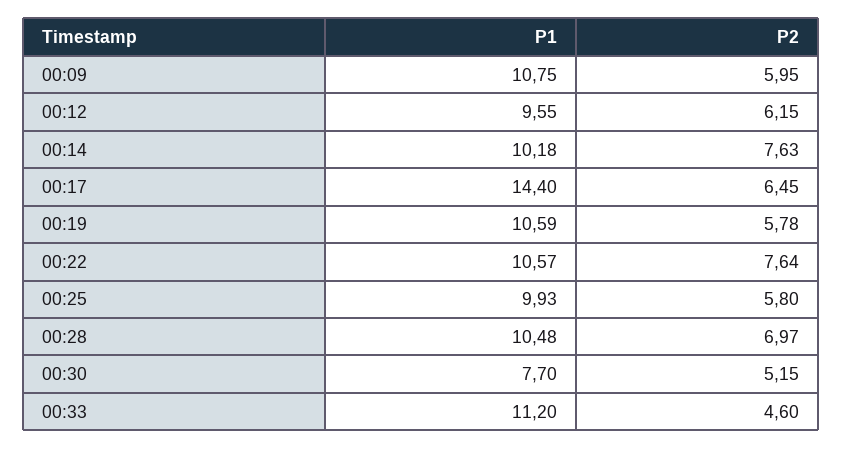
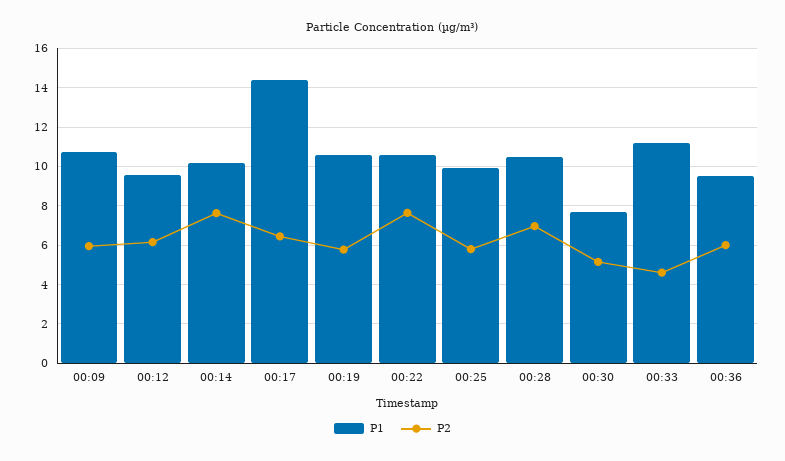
P1, 00:36: none -> 9.5
P2, 00:36: none -> 6

